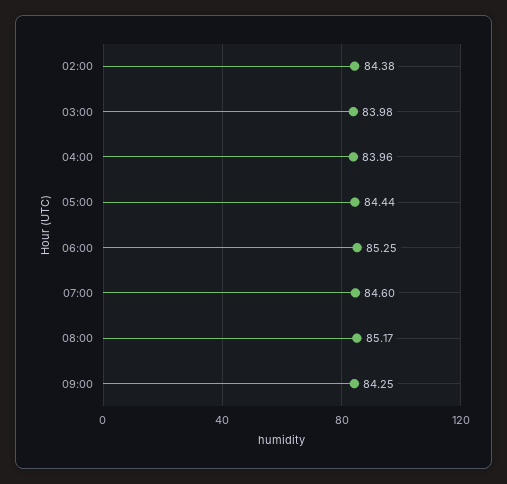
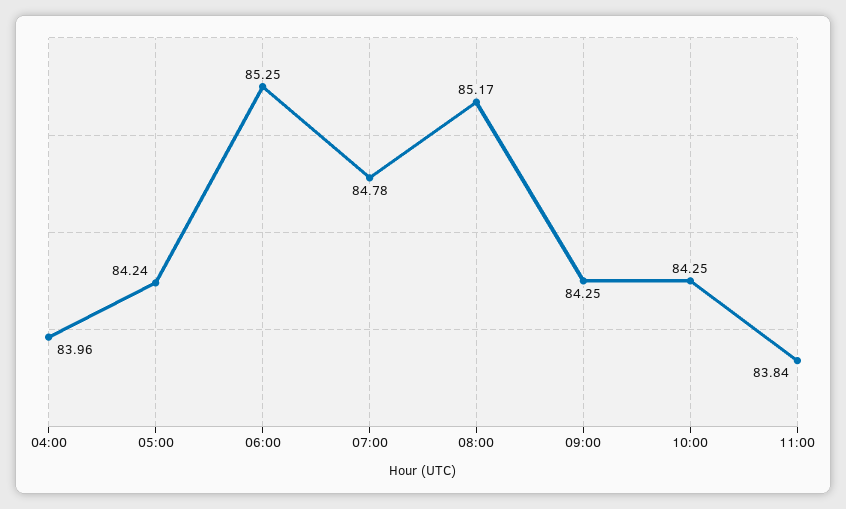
02:00: 84.38 -> none
03:00: 83.98 -> none
05:00: 84.44 -> 84.24
07:00: 84.6 -> 84.78
10:00: none -> 84.25
11:00: none -> 83.84

